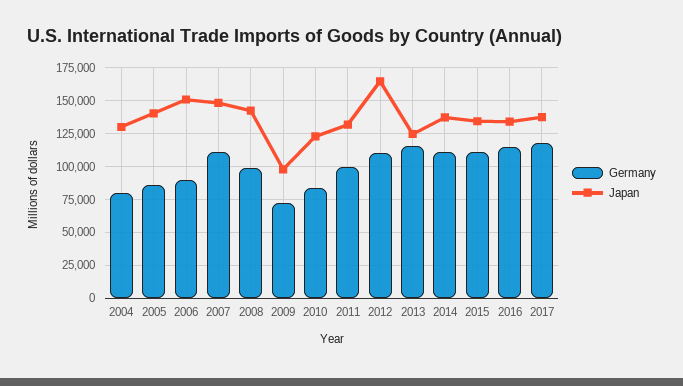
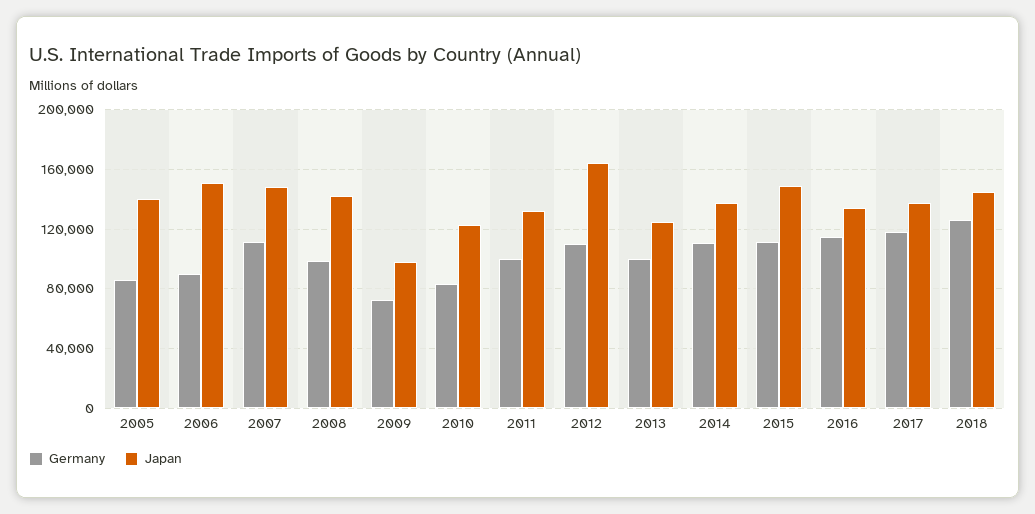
Germany, 2004: 80000 -> none
Japan, 2004: 130000 -> none
Germany, 2013: 115000 -> 100000
Japan, 2015: 135000 -> 150000
Germany, 2018: none -> 125000
Japan, 2018: none -> 145000

